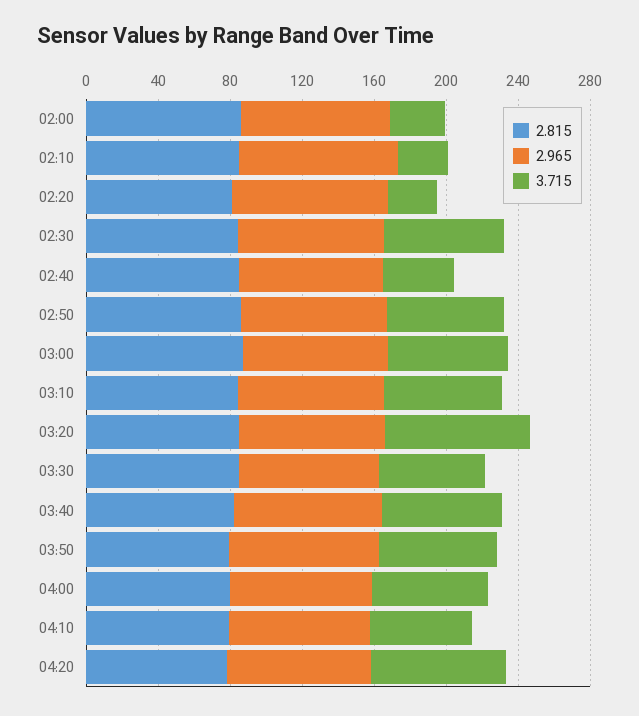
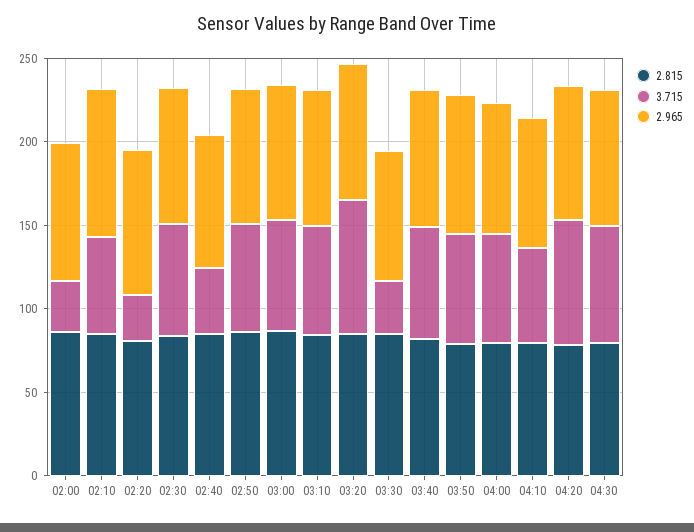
3.715, 02:10: 30 -> 60
3.715, 03:30: 60 -> 30
2.815, 04:30: none -> 80
3.715, 04:30: none -> 70
2.965, 04:30: none -> 80

